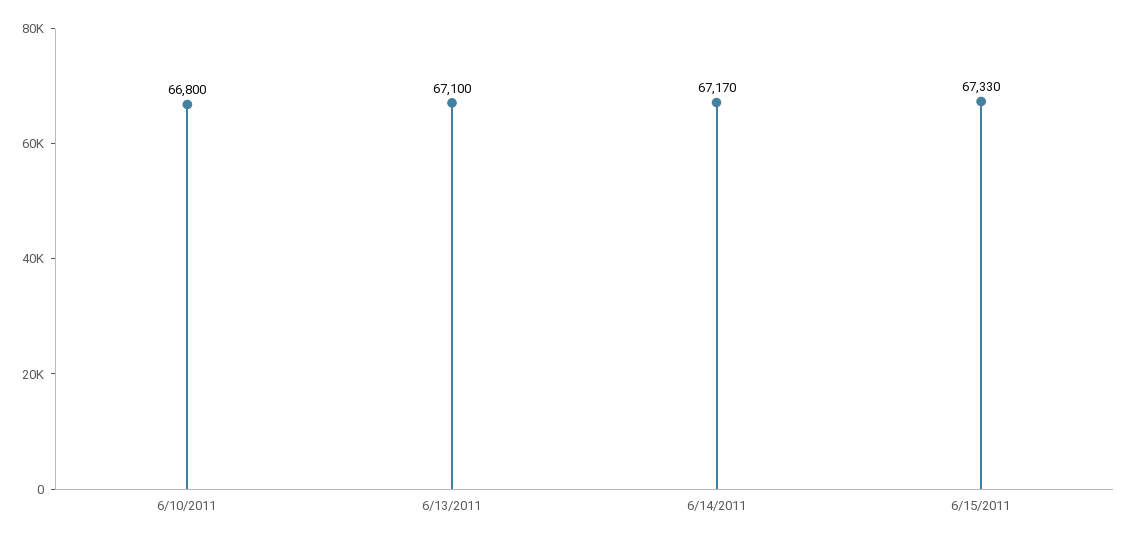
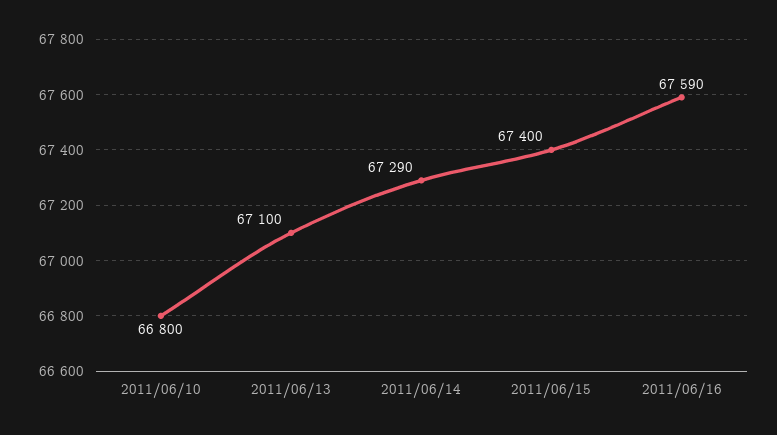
6/14/2011: 67170 -> 67290
6/15/2011: 67330 -> 67400
2011/06/16: none -> 67590

